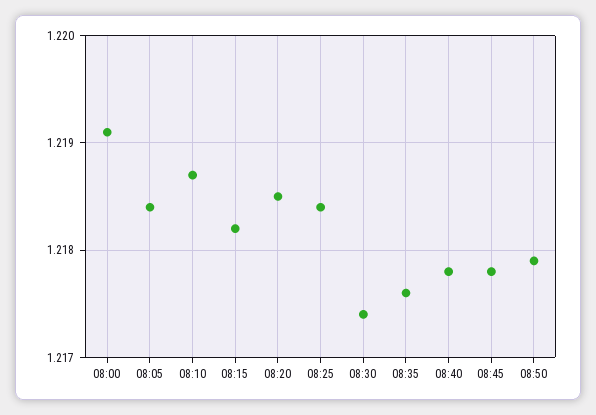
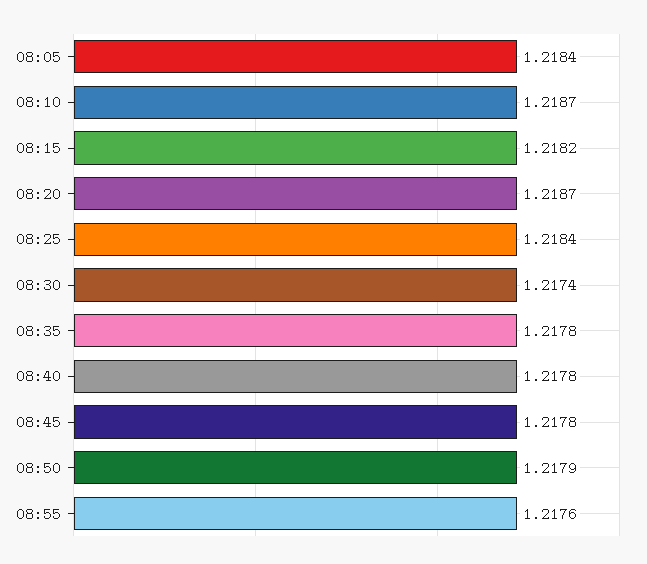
08:00: 1.2191 -> none
08:20: 1.2185 -> 1.2187
08:35: 1.2176 -> 1.2178
08:55: none -> 1.2176

